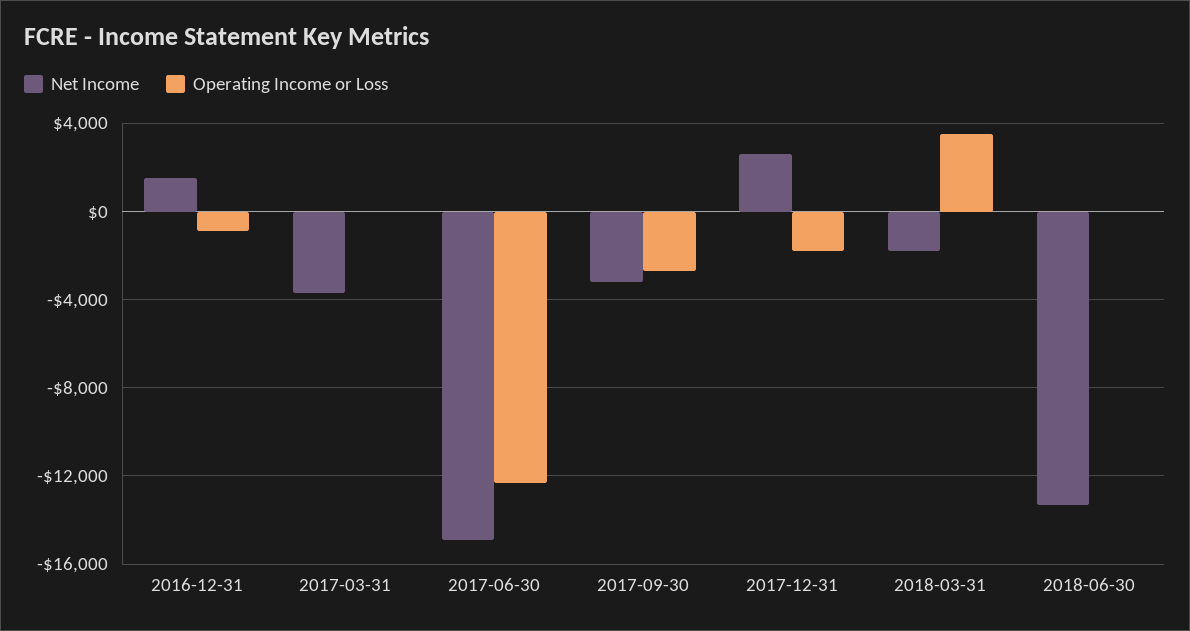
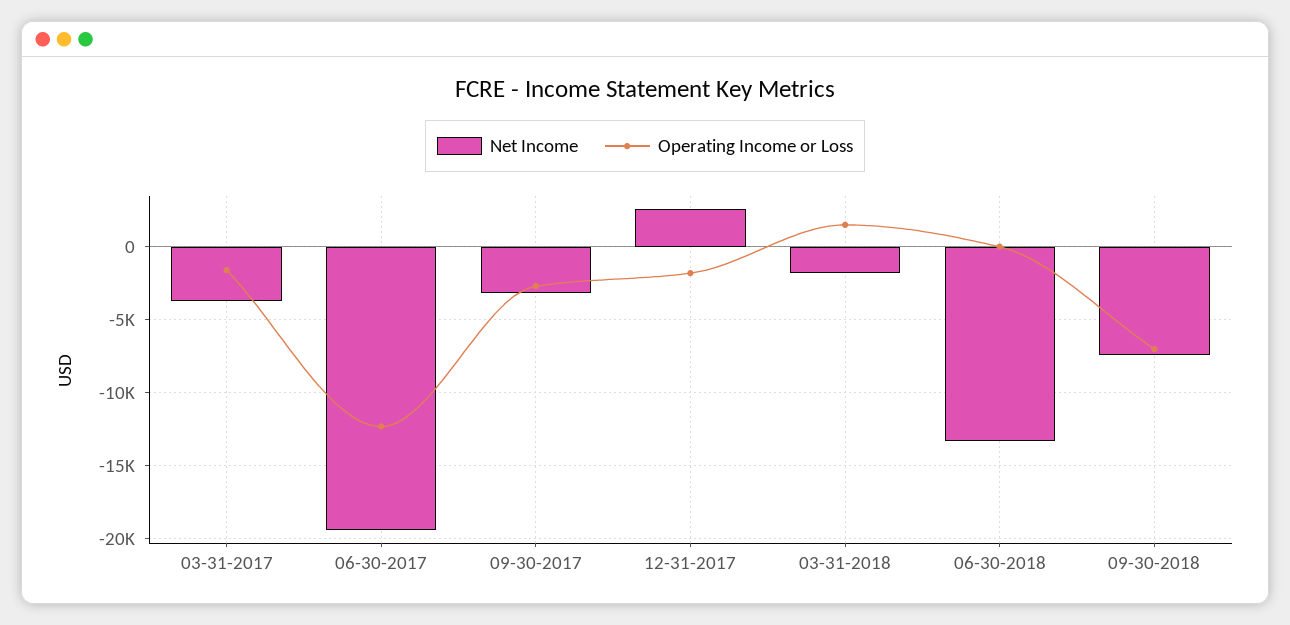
Net Income, 2016-12-31: 1500 -> none
Operating Income or Loss, 2016-12-31: -1000 -> none
Operating Income or Loss, 2017-03-31: 0 -> -1500
Net Income, 2017-06-30: -15000 -> -19500
Operating Income or Loss, 2018-03-31: 3500 -> 1500
Net Income, 09-30-2018: none -> -7500
Operating Income or Loss, 09-30-2018: none -> -7000

